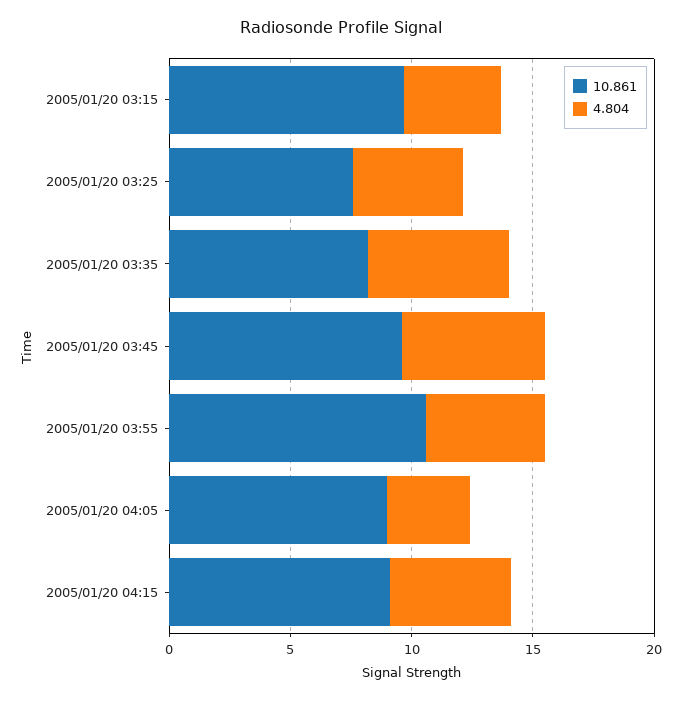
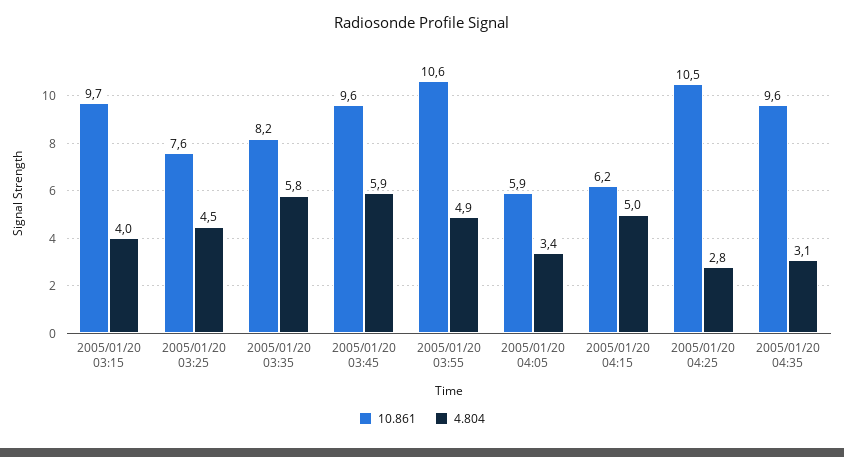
10.861, 2005/01/20 04:05: 9 -> 5.9
10.861, 2005/01/20 04:15: 9 -> 6.2
10.861, 2005/01/20 04:25: none -> 10.5
4.804, 2005/01/20 04:25: none -> 2.8
10.861, 2005/01/20 04:35: none -> 9.6
4.804, 2005/01/20 04:35: none -> 3.1

